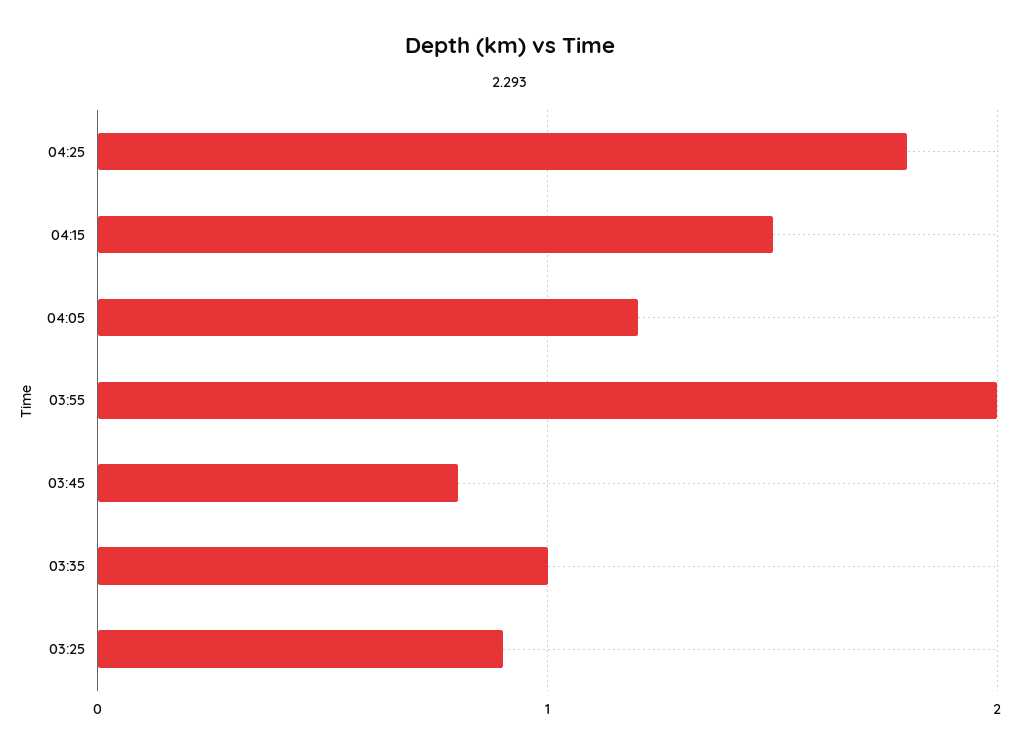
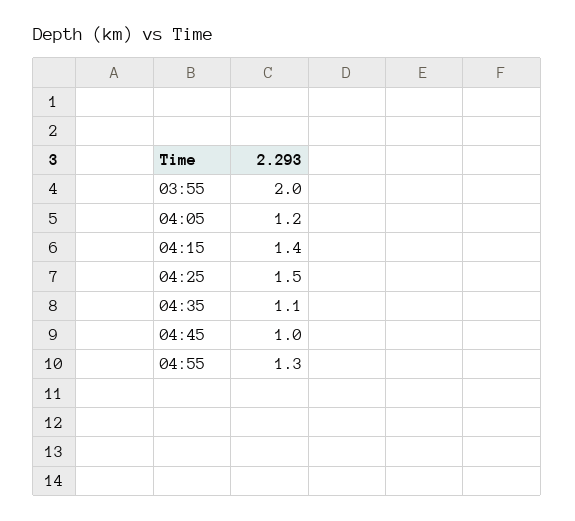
04:25: 1.8 -> 1.5
04:15: 1.5 -> 1.4
03:45: 0.8 -> none
03:35: 1 -> none
03:25: 0.9 -> none
04:35: none -> 1.1
04:45: none -> 1
04:55: none -> 1.3

